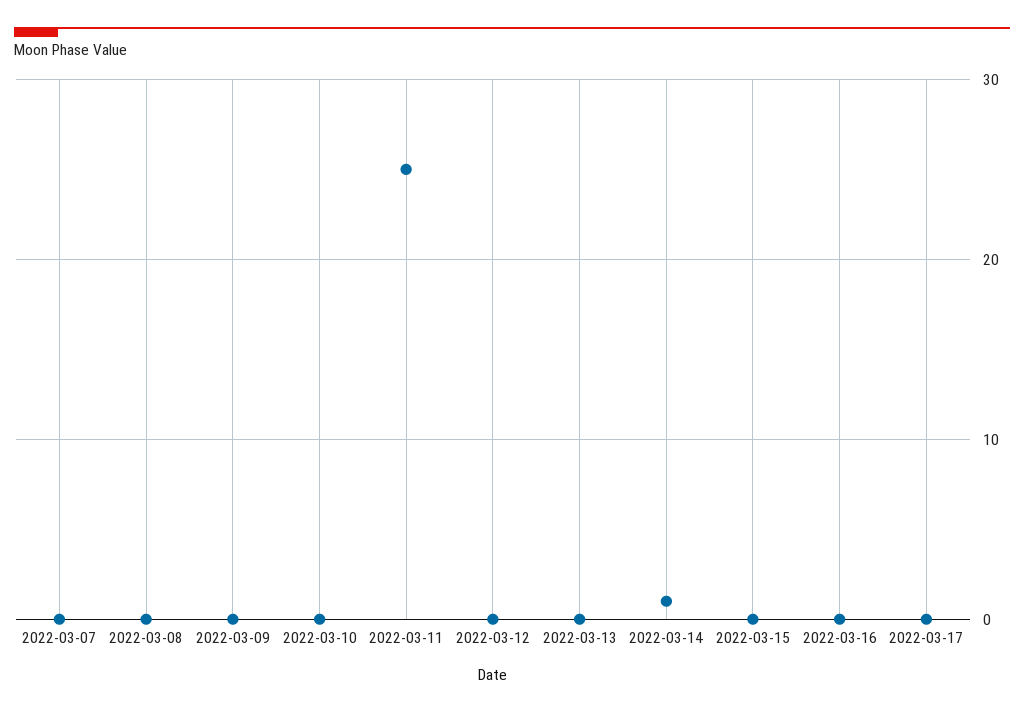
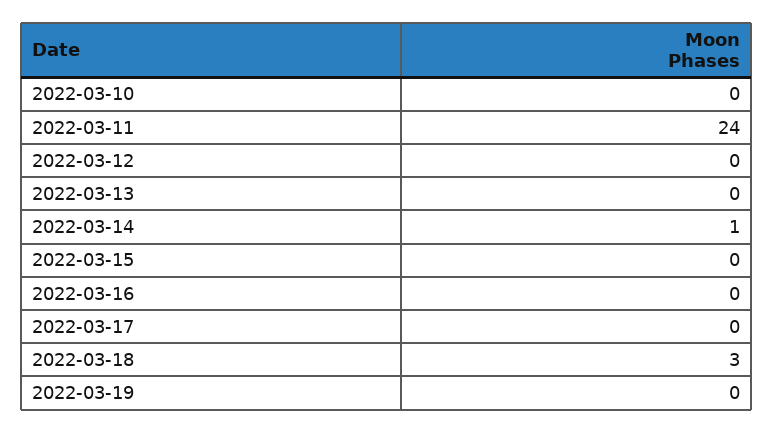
2022-03-07: 0 -> none
2022-03-08: 0 -> none
2022-03-09: 0 -> none
2022-03-11: 25 -> 24
2022-03-18: none -> 3
2022-03-19: none -> 0

